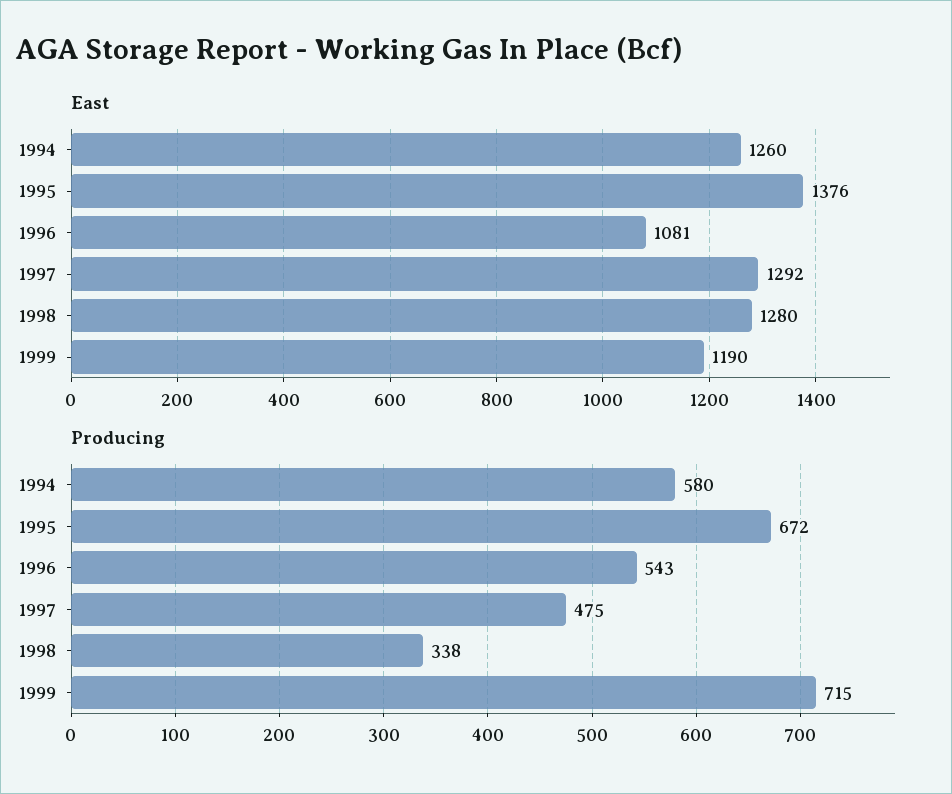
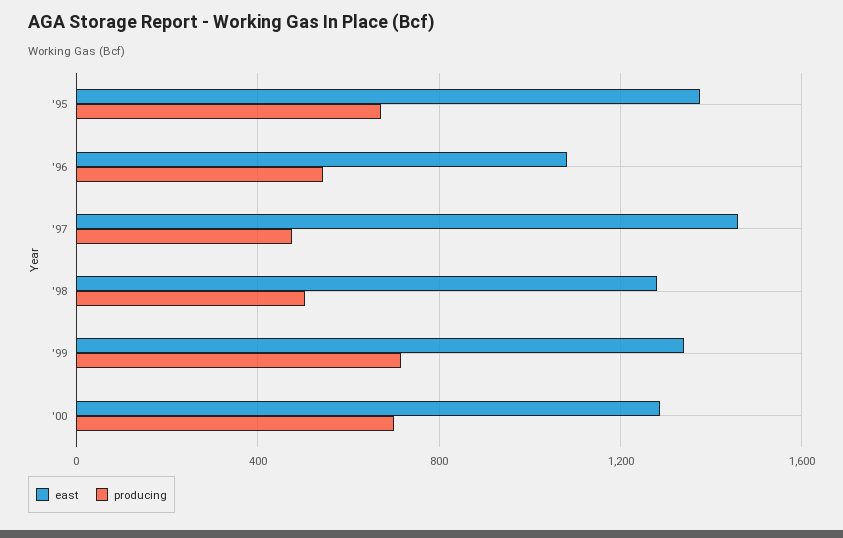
East, 1994: 1260 -> none
East, 1997: 1292 -> 1450
East, 1999: 1190 -> 1350
Producing, 1994: 580 -> none
Producing, 1998: 338 -> 500
East, '00: none -> 1300
Producing, '00: none -> 700

